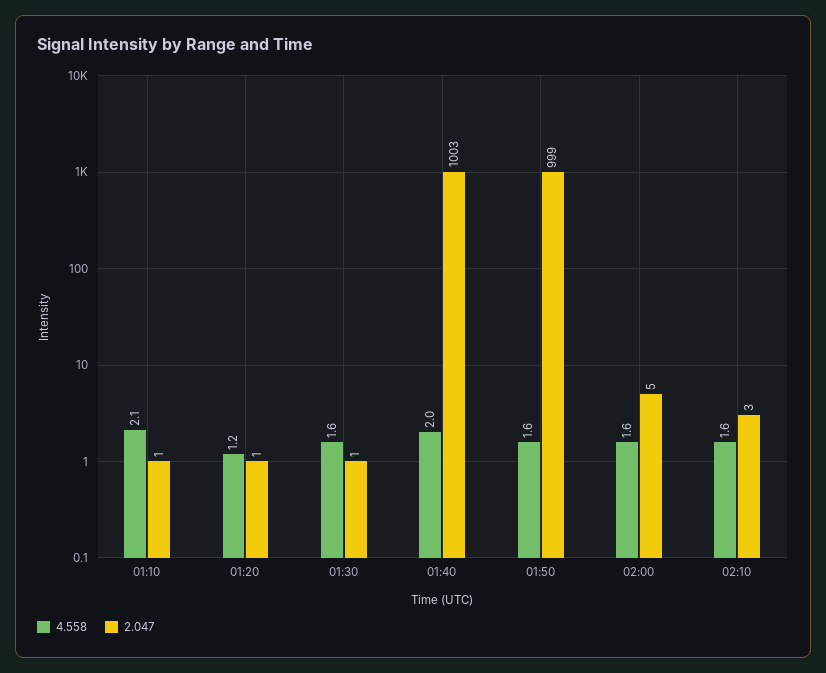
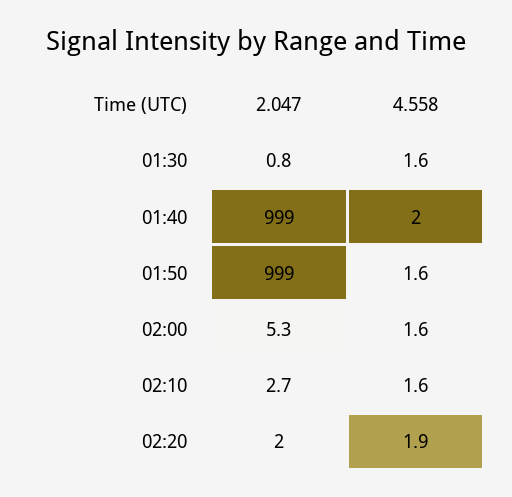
4.558, 01:10: 2.1 -> none
2.047, 01:10: 1 -> none
4.558, 01:20: 1.2 -> none
2.047, 01:20: 1 -> none
2.047, 01:40: 1003 -> 999
2.047, 02:20: none -> 2
4.558, 02:20: none -> 1.9

